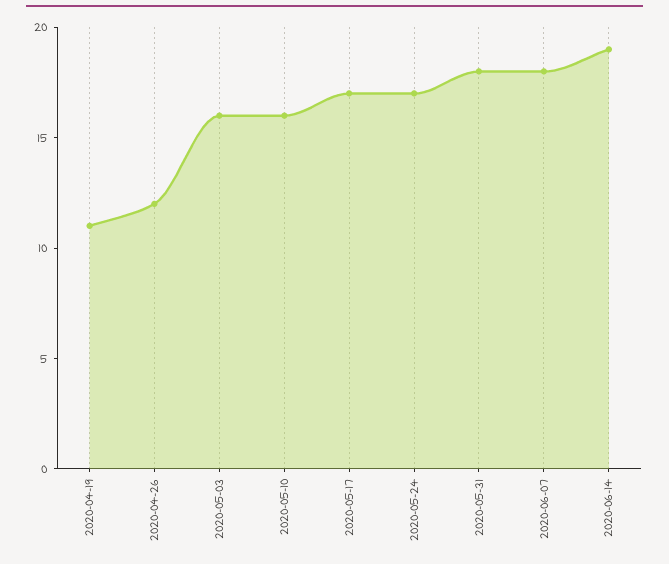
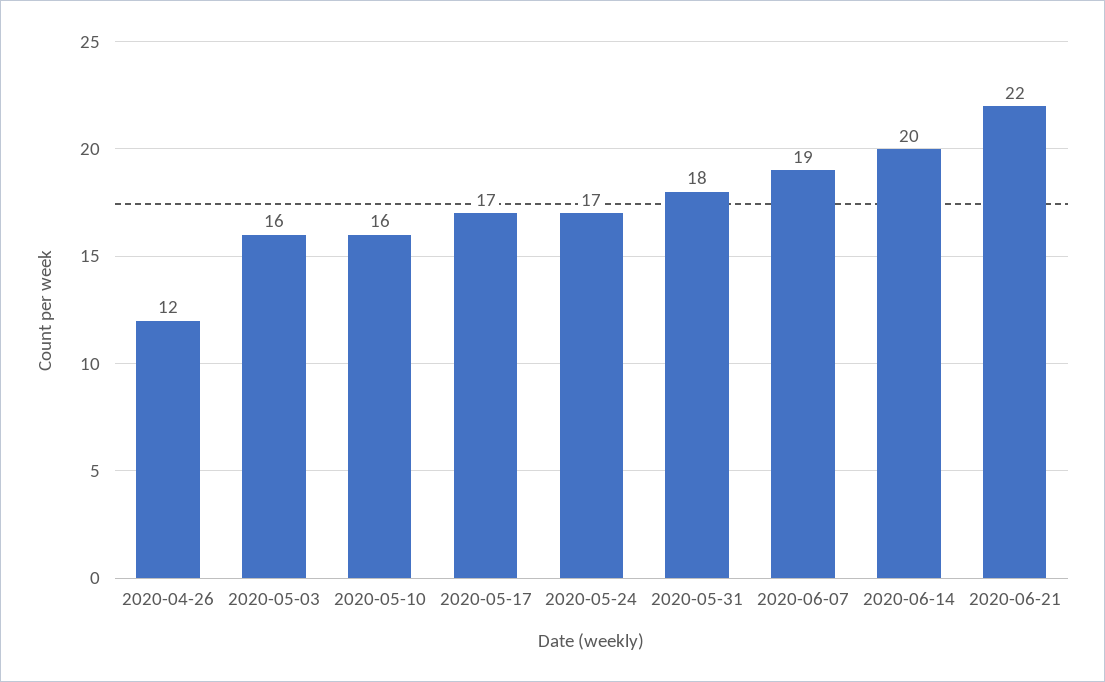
2020-04-19: 11 -> none
2020-06-07: 18 -> 19
2020-06-14: 19 -> 20
2020-06-21: none -> 22

